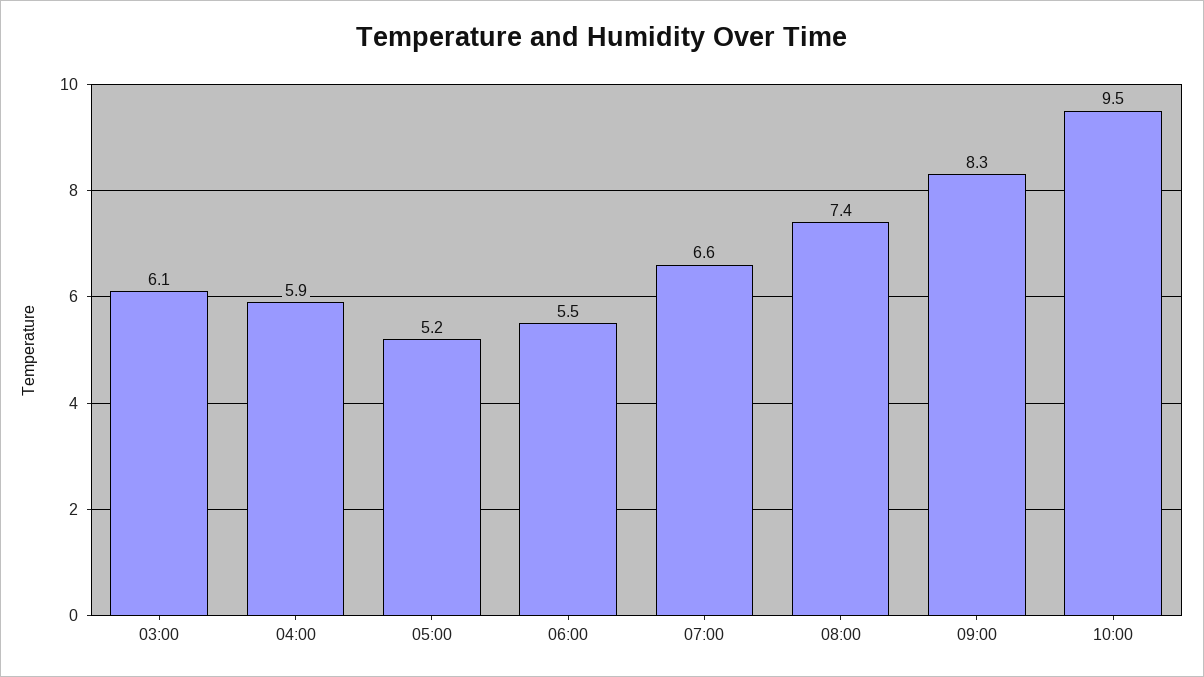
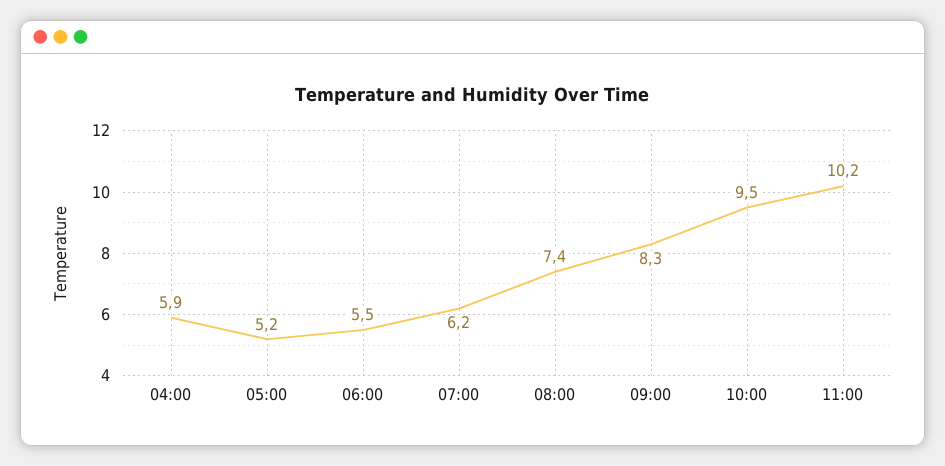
03:00: 6.1 -> none
07:00: 6.6 -> 6.2
11:00: none -> 10.2

